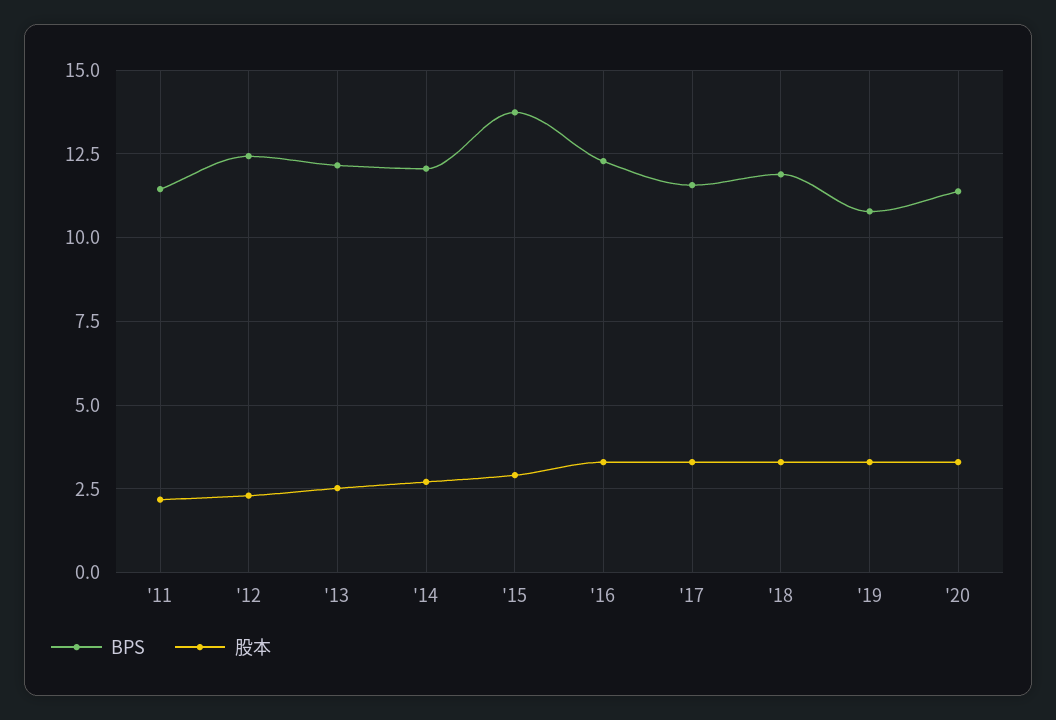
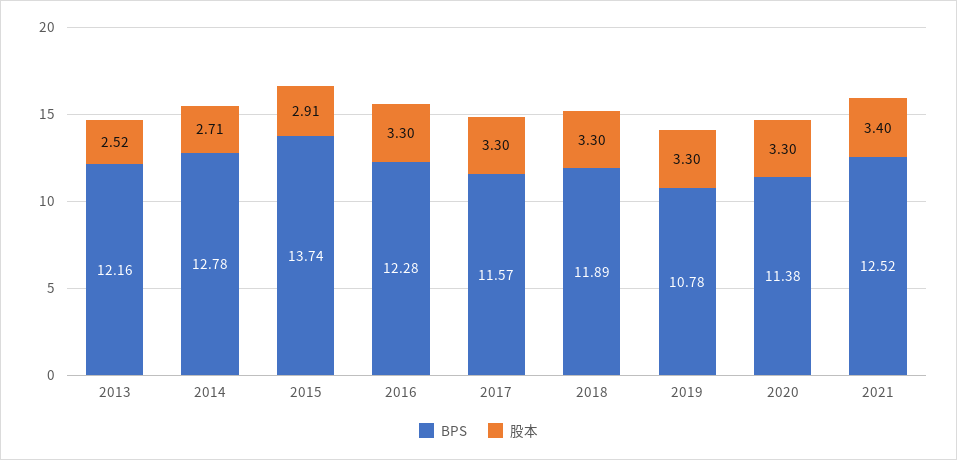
BPS, '11: 11.5 -> none
股本, '11: 2.25 -> none
BPS, '12: 12.5 -> none
股本, '12: 2.25 -> none
BPS, '14: 12 -> 12.78
BPS, 2021: none -> 12.52
股本, 2021: none -> 3.4

